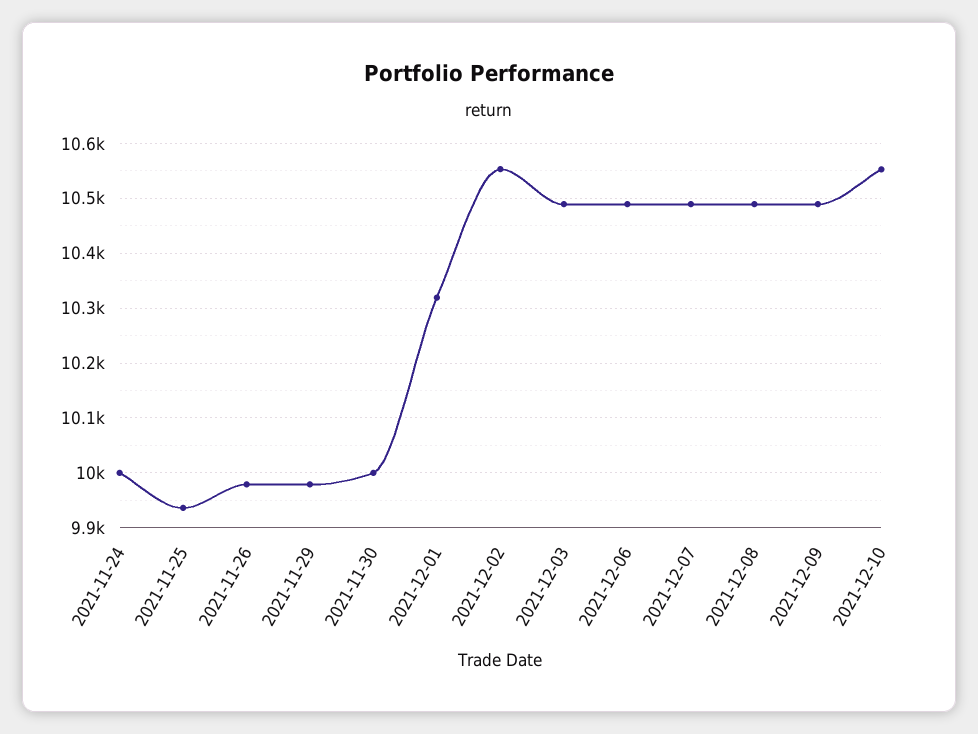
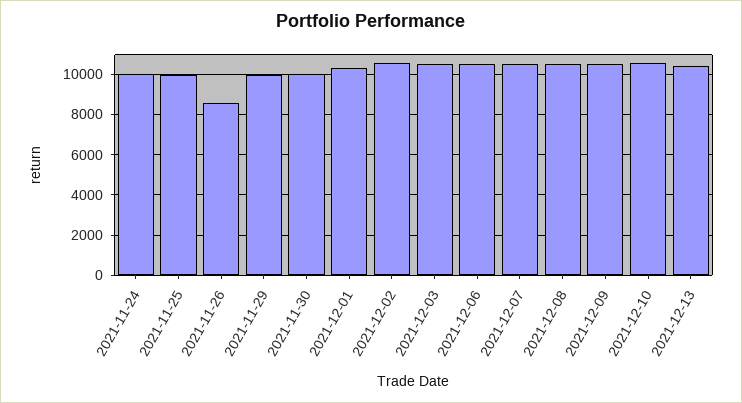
2021-11-26: 9980 -> 8500
2021-12-13: none -> 10500

